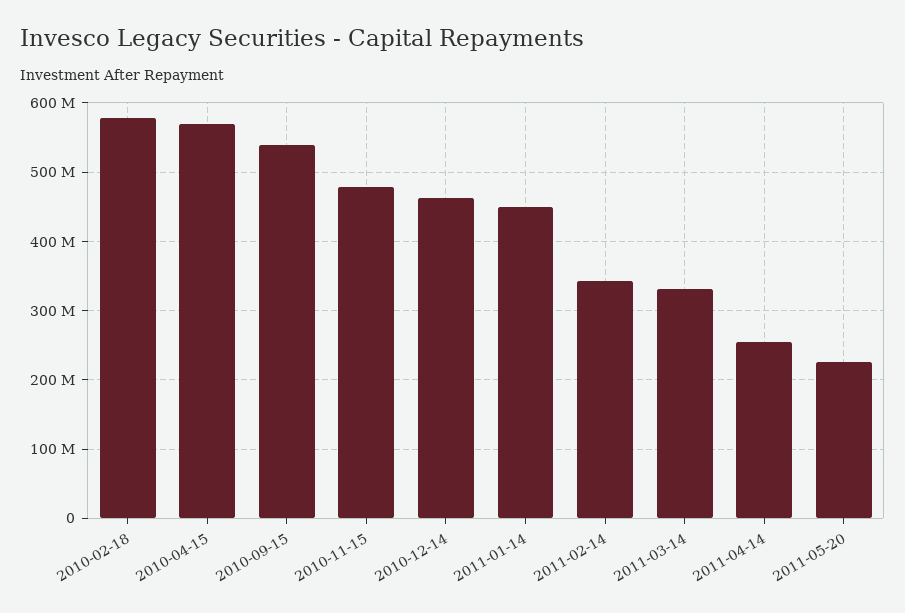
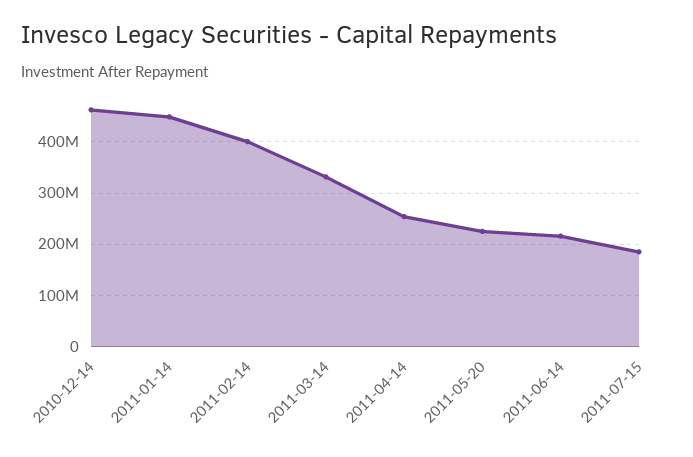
2010-02-18: 580000000 -> none
2010-04-15: 570000000 -> none
2010-09-15: 540000000 -> none
2010-11-15: 480000000 -> none
2011-02-14: 340000000 -> 400000000
2011-06-14: none -> 220000000
2011-07-15: none -> 180000000

